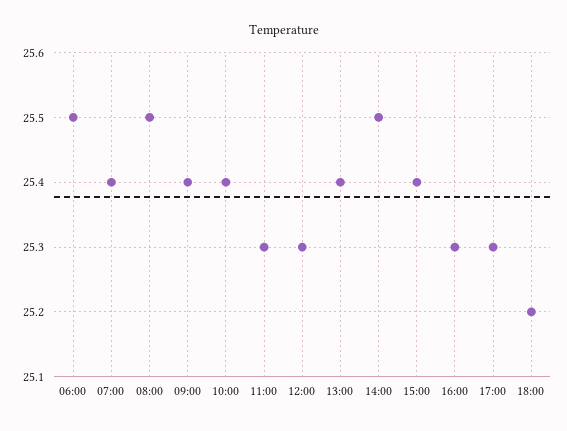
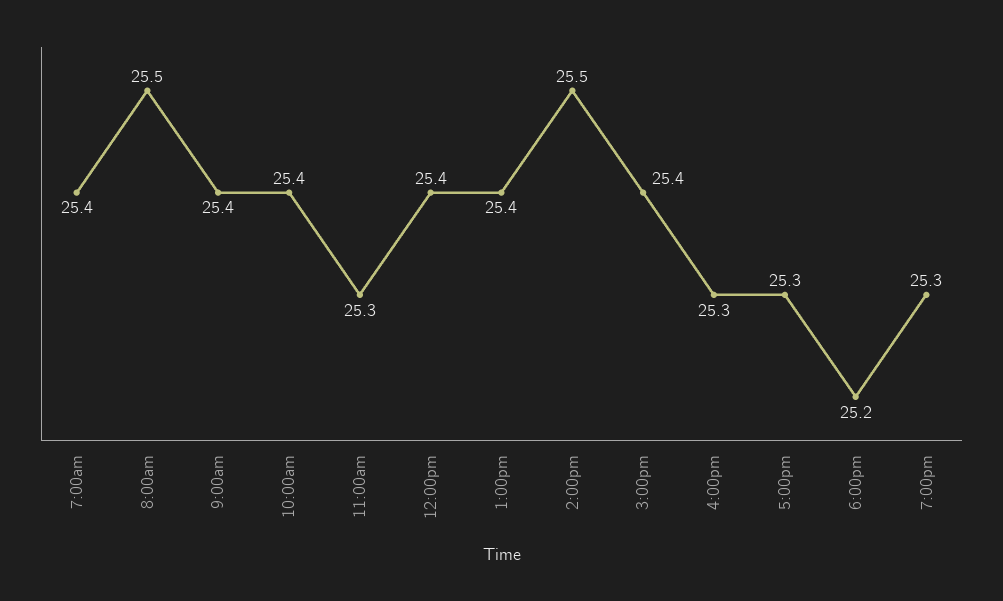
06:00: 25.5 -> none
12:00: 25.3 -> 25.4
7:00pm: none -> 25.3

